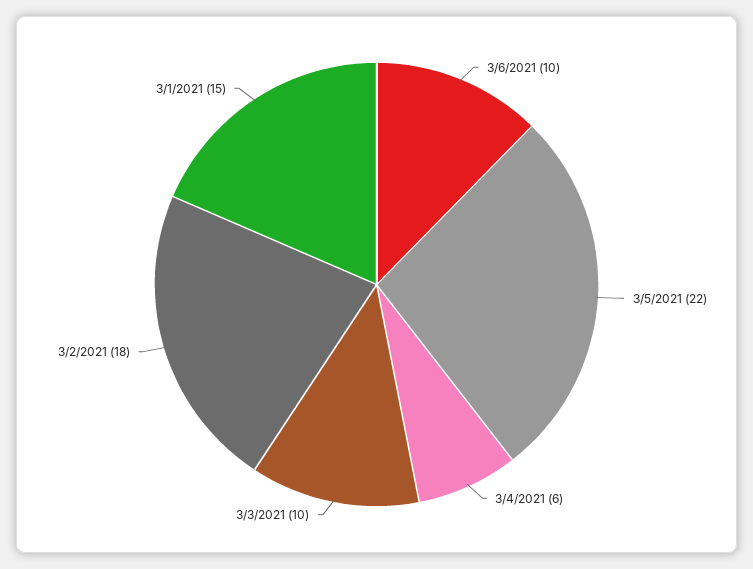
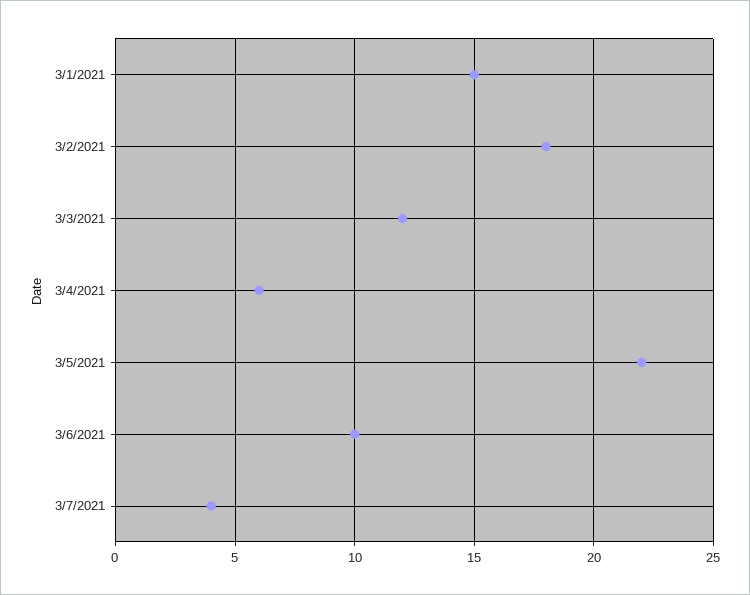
3/3/2021: 10 -> 12
3/7/2021: none -> 4

